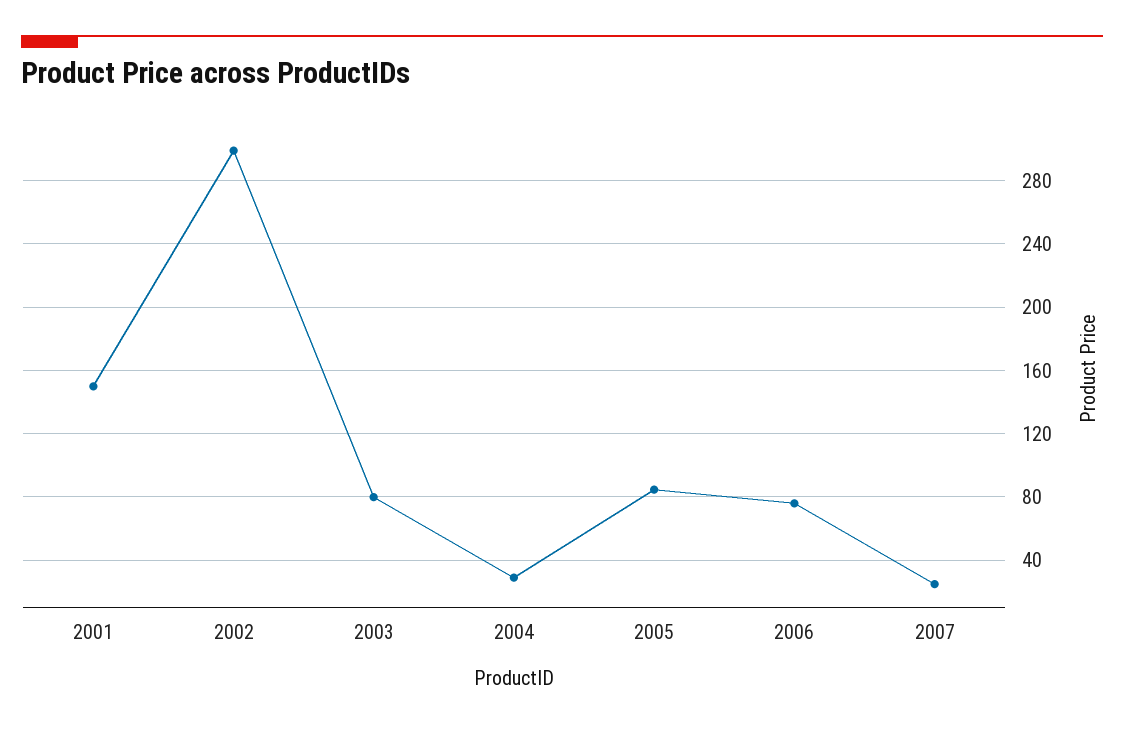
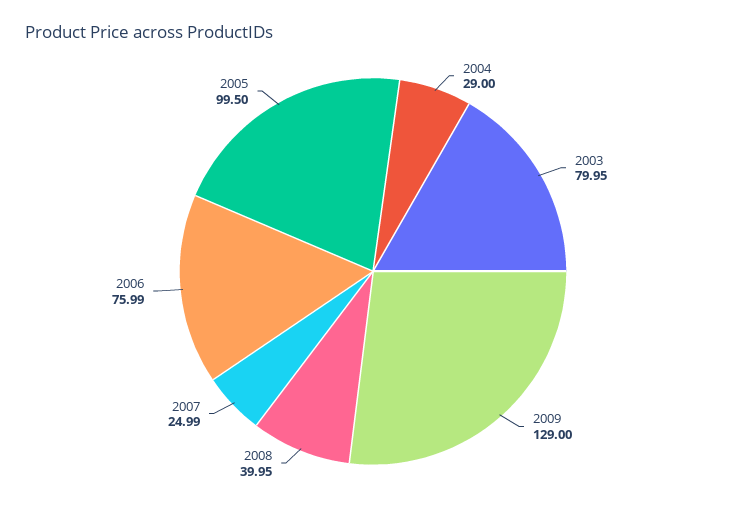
2001: 150 -> none
2002: 300 -> none
2005: 85 -> 99.5
2009: none -> 129
2008: none -> 39.95

